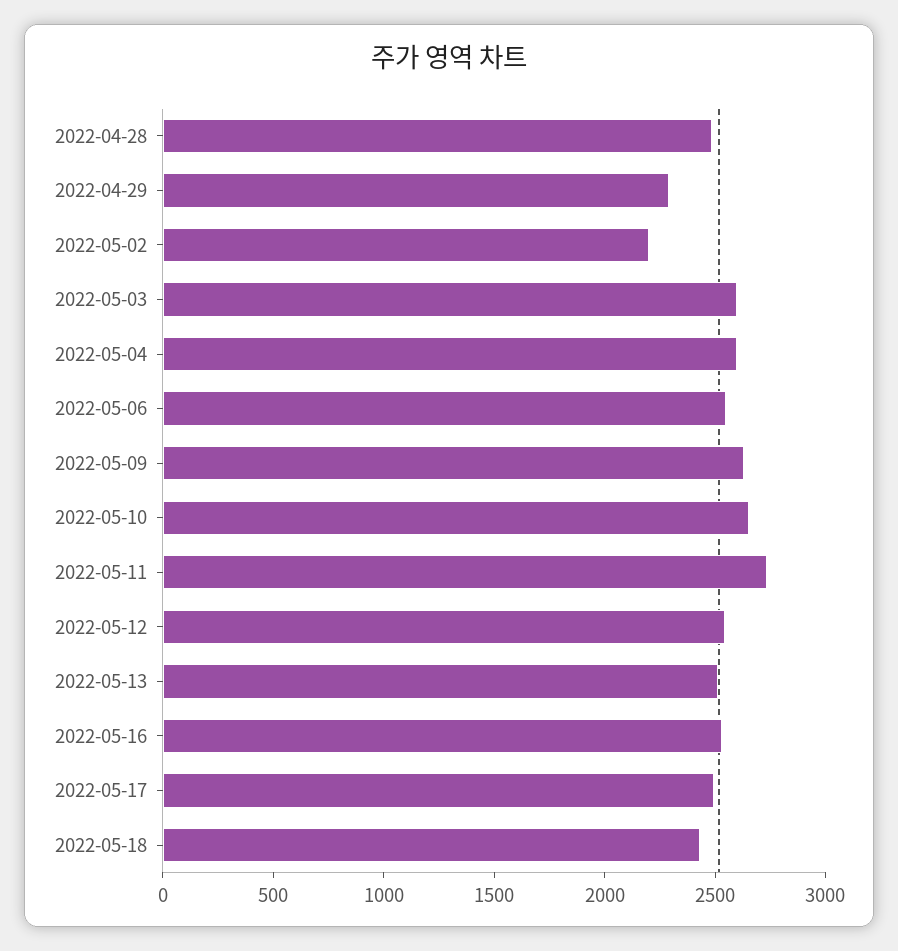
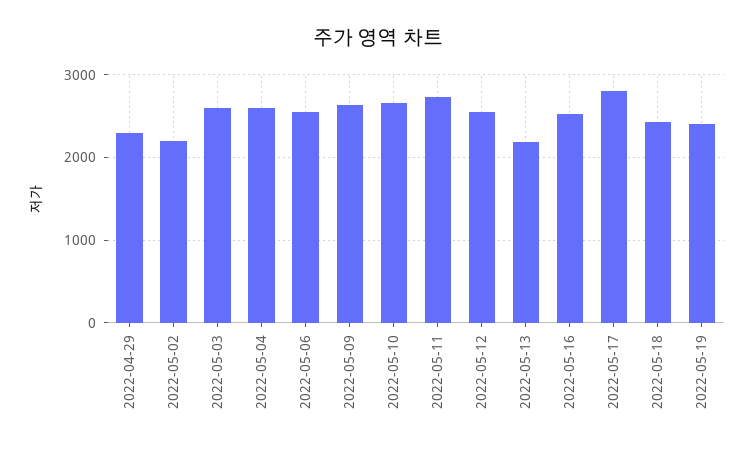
2022-04-28: 2500 -> none
2022-05-13: 2500 -> 2200
2022-05-17: 2500 -> 2800
2022-05-19: none -> 2400

